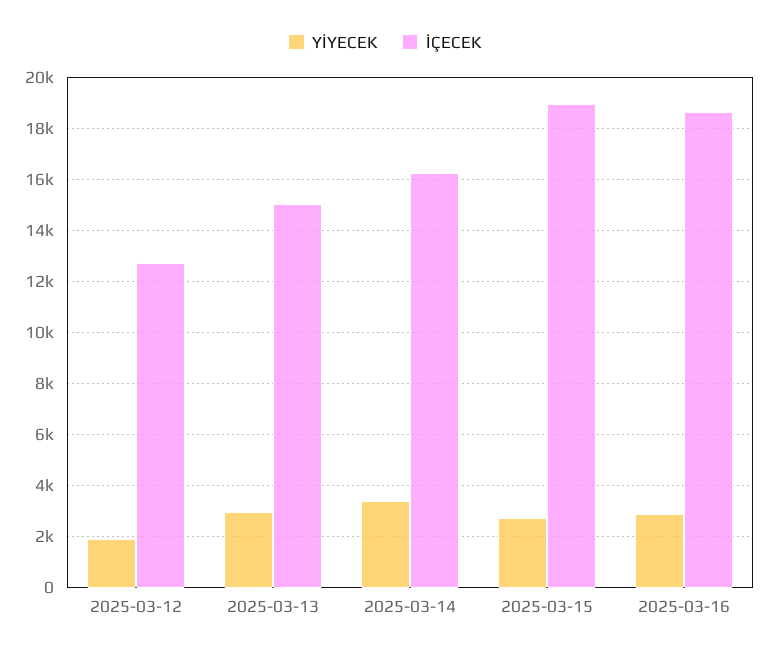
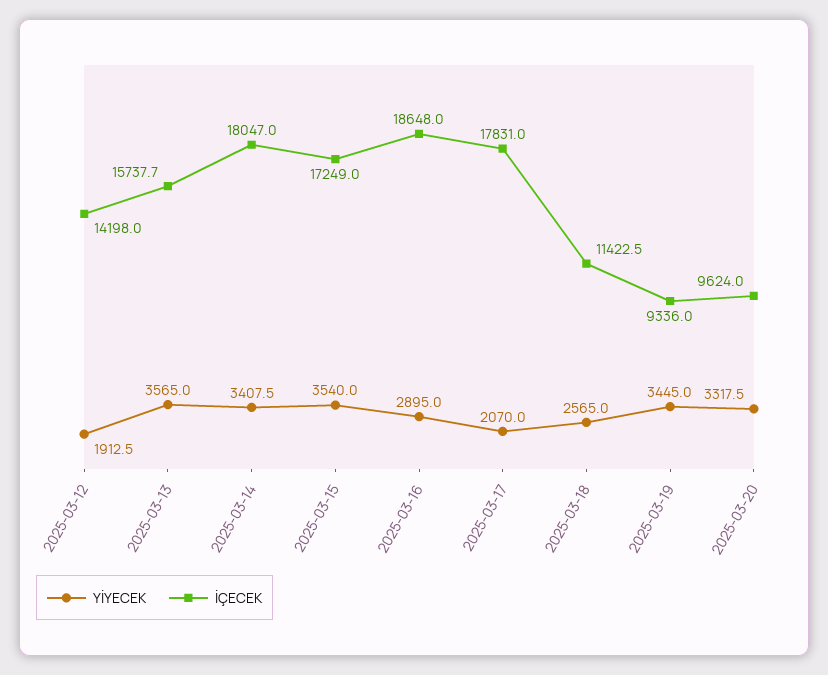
İÇECEK, 2025-03-12: 12750 -> 14198
YİYECEK, 2025-03-13: 3000 -> 3565
İÇECEK, 2025-03-13: 15000 -> 15737.7
İÇECEK, 2025-03-14: 16250 -> 18047
YİYECEK, 2025-03-15: 2750 -> 3540
İÇECEK, 2025-03-15: 19000 -> 17249
YİYECEK, 2025-03-17: none -> 2070
İÇECEK, 2025-03-17: none -> 17831
YİYECEK, 2025-03-18: none -> 2565
İÇECEK, 2025-03-18: none -> 11422.5
YİYECEK, 2025-03-19: none -> 3445
İÇECEK, 2025-03-19: none -> 9336
YİYECEK, 2025-03-20: none -> 3317.5
İÇECEK, 2025-03-20: none -> 9624

